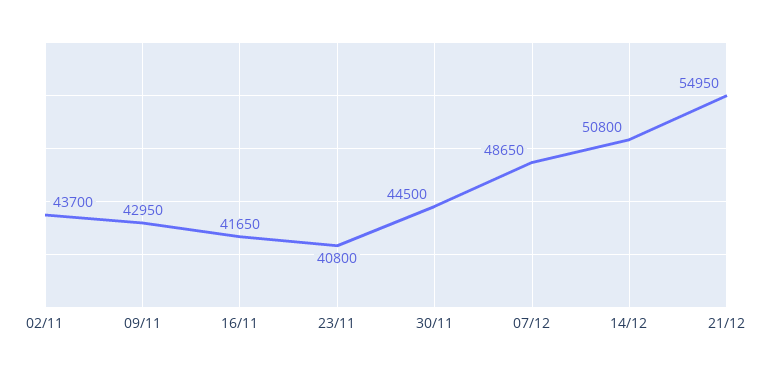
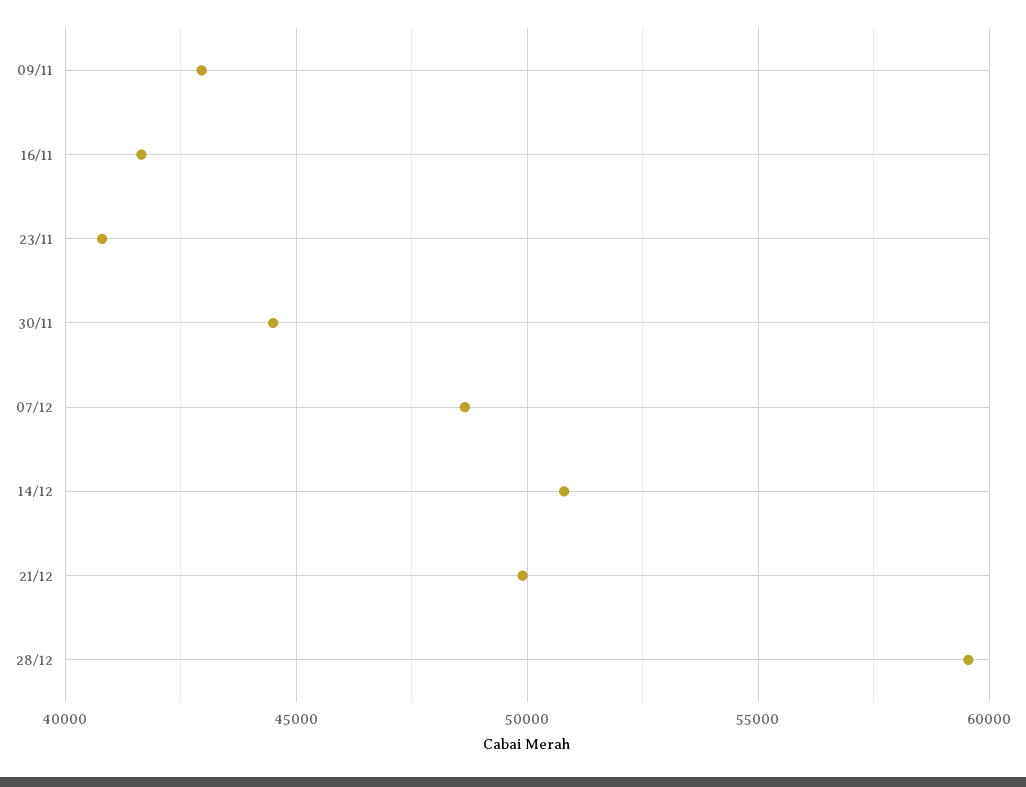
02/11: 43700 -> none
21/12: 54950 -> 50000
28/12: none -> 59500

